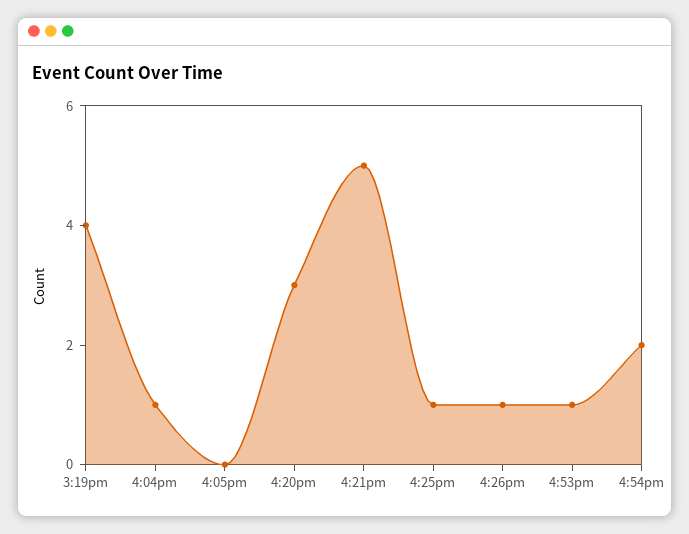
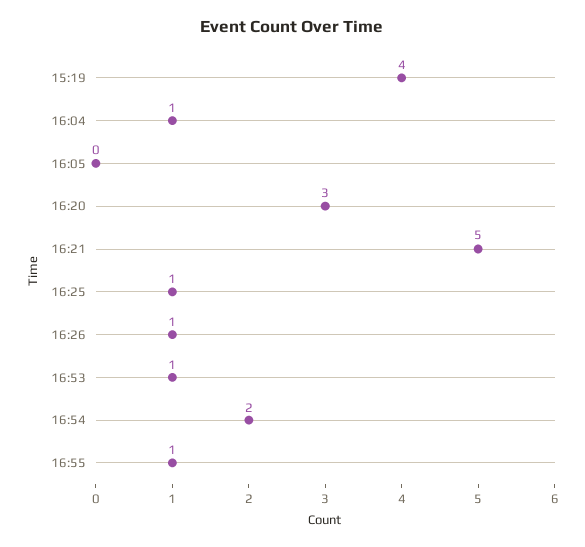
16:55: none -> 1

